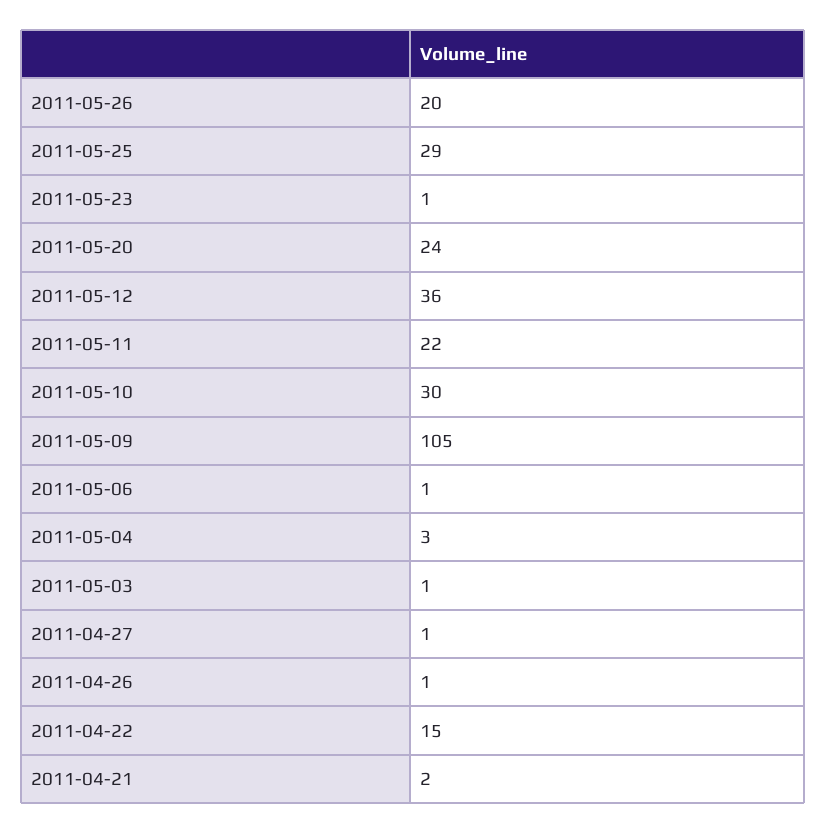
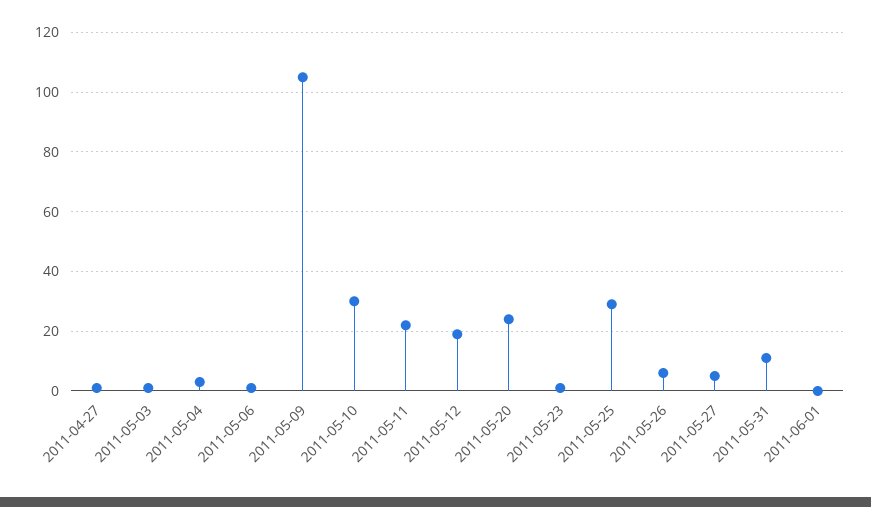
2011-05-26: 20 -> 5
2011-05-12: 36 -> 20
2011-04-26: 1 -> none
2011-04-22: 15 -> none
2011-04-21: 2 -> none
2011-05-27: none -> 5
2011-05-31: none -> 10
2011-06-01: none -> 0

